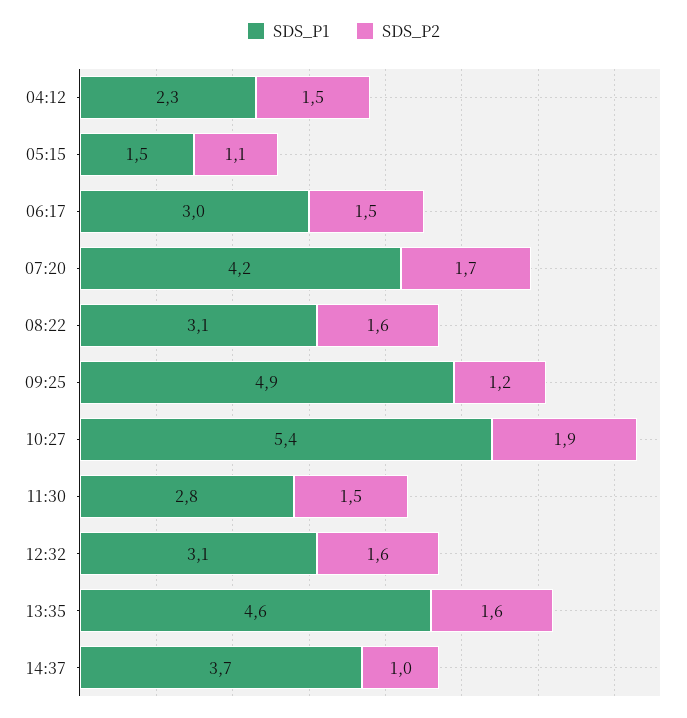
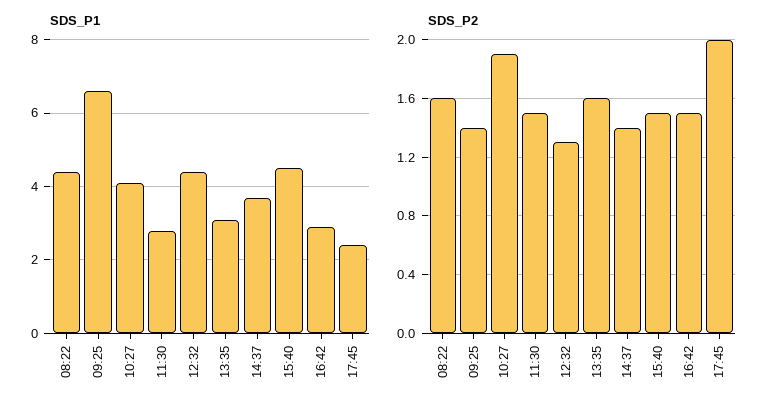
SDS_P1, 04:12: 2.3 -> none
SDS_P2, 04:12: 1.5 -> none
SDS_P1, 05:15: 1.5 -> none
SDS_P2, 05:15: 1.1 -> none
SDS_P1, 06:17: 3 -> none
SDS_P2, 06:17: 1.5 -> none
SDS_P1, 07:20: 4.2 -> none
SDS_P2, 07:20: 1.7 -> none
SDS_P1, 08:22: 3.1 -> 4.5
SDS_P1, 09:25: 4.9 -> 6.5
SDS_P2, 09:25: 1.2 -> 1.4
SDS_P1, 10:27: 5.4 -> 4
SDS_P1, 12:32: 3.1 -> 4.5
SDS_P2, 12:32: 1.6 -> 1.3
SDS_P1, 13:35: 4.6 -> 3
SDS_P2, 14:37: 1 -> 1.4
SDS_P1, 15:40: none -> 4.5
SDS_P1, 16:42: none -> 3
SDS_P1, 17:45: none -> 2.5
SDS_P2, 15:40: none -> 1.5
SDS_P2, 16:42: none -> 1.5
SDS_P2, 17:45: none -> 2

